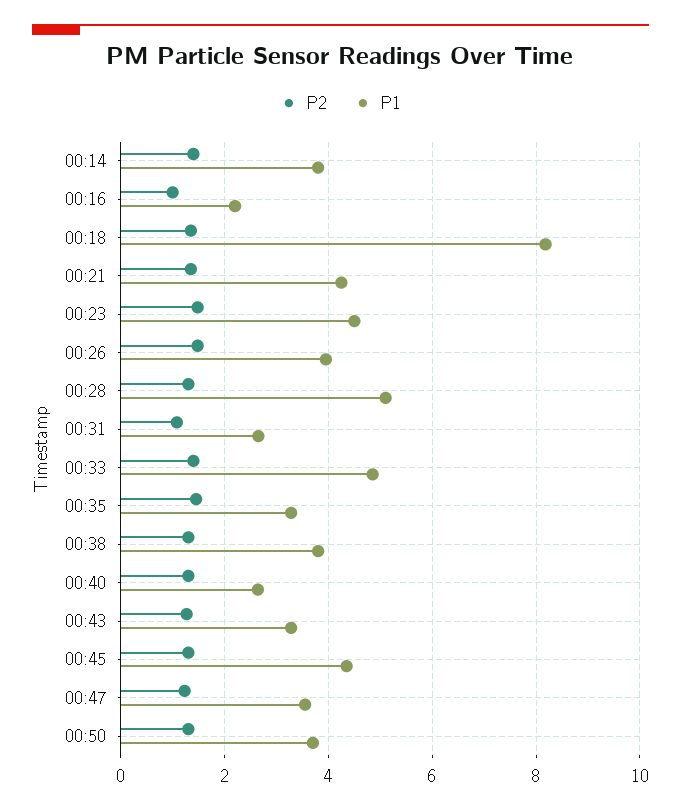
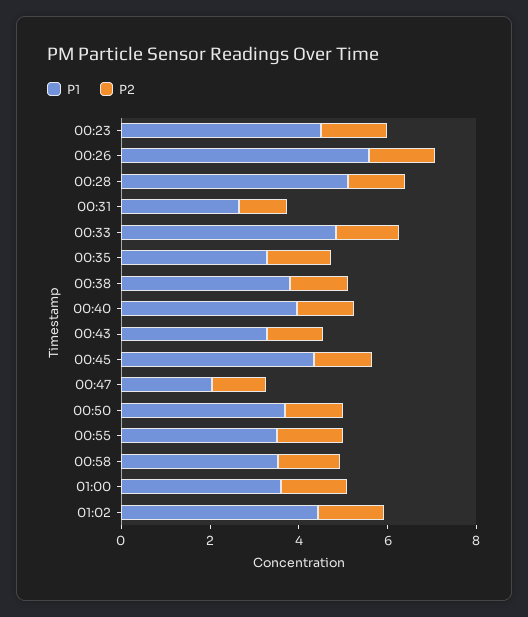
P2, 00:14: 1.4 -> none
P1, 00:14: 3.8 -> none
P2, 00:16: 1 -> none
P1, 00:16: 2.2 -> none
P2, 00:18: 1.4 -> none
P1, 00:18: 8.2 -> none
P2, 00:21: 1.4 -> none
P1, 00:21: 4.2 -> none
P1, 00:26: 4 -> 5.5
P1, 00:40: 2.6 -> 4
P1, 00:47: 3.6 -> 2
P1, 00:55: none -> 3.5
P2, 00:55: none -> 1.5
P1, 00:58: none -> 3.5
P2, 00:58: none -> 1.5
P1, 01:00: none -> 3.5
P2, 01:00: none -> 1.5
P1, 01:02: none -> 4.5
P2, 01:02: none -> 1.5

